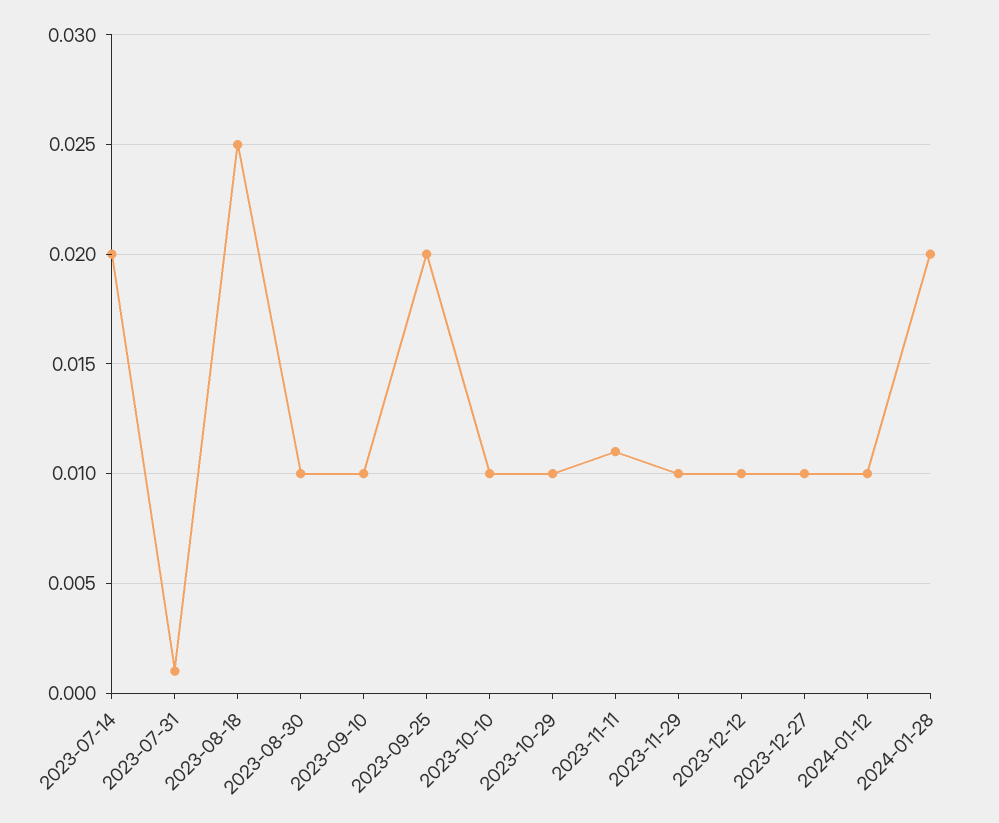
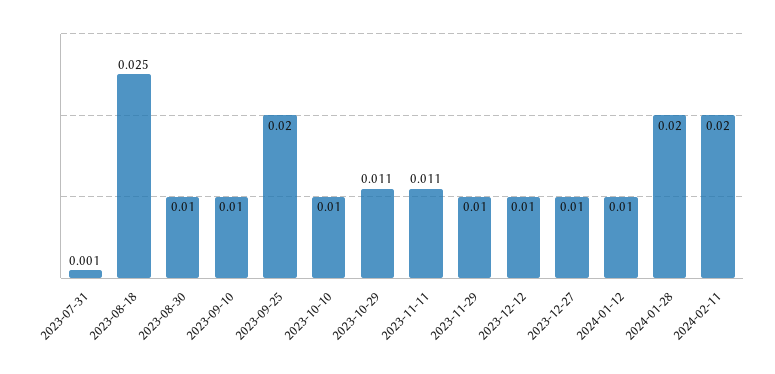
2023-07-14: 0.02 -> none
2023-10-29: 0.01 -> 0.011
2024-02-11: none -> 0.02

